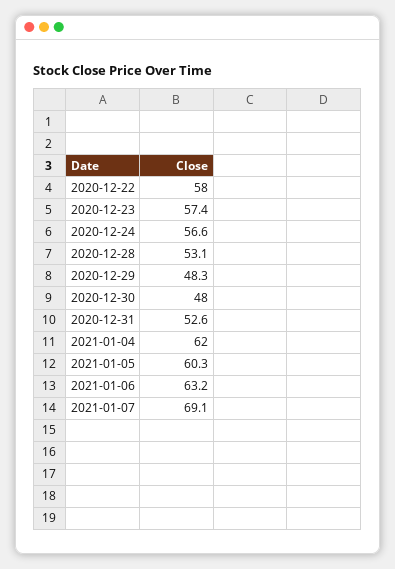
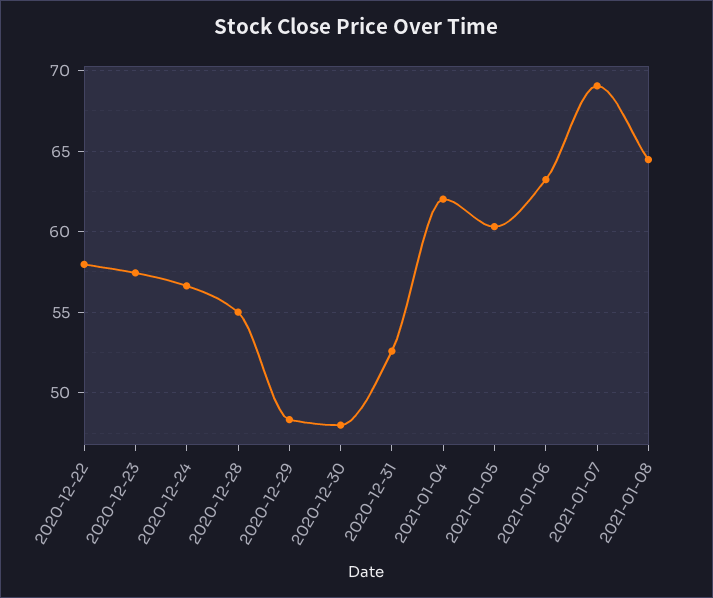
2020-12-28: 53.1 -> 55
2021-01-08: none -> 64.5

